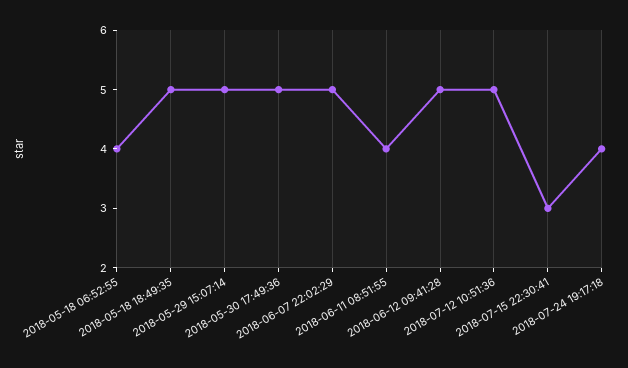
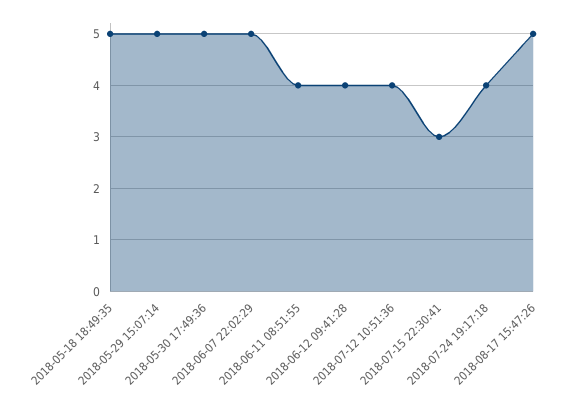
2018-05-18 06:52:55: 4 -> none
2018-06-12 09:41:28: 5 -> 4
2018-07-12 10:51:36: 5 -> 4
2018-08-17 15:47:26: none -> 5

